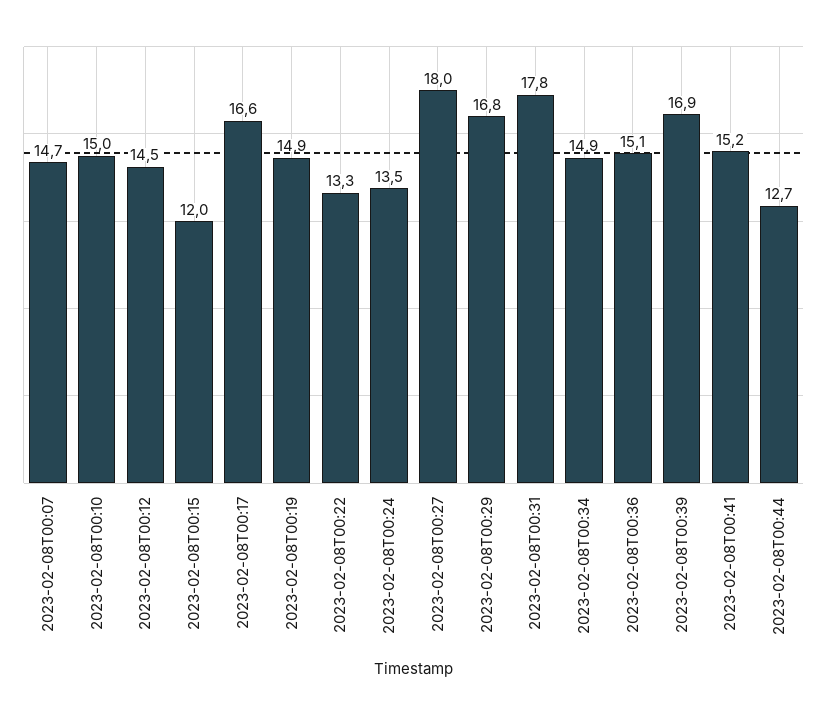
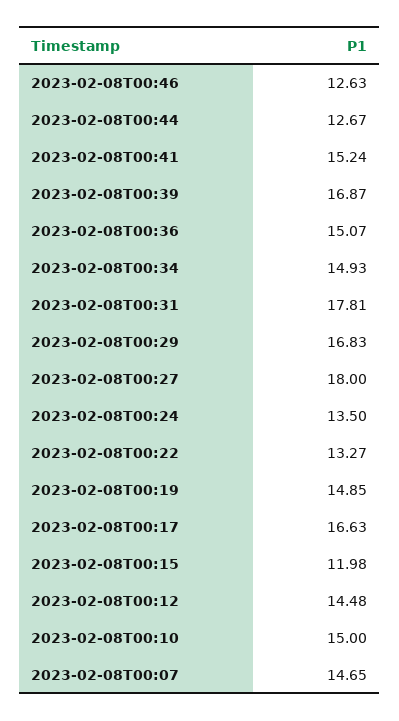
2023-02-08T00:46: none -> 12.63

